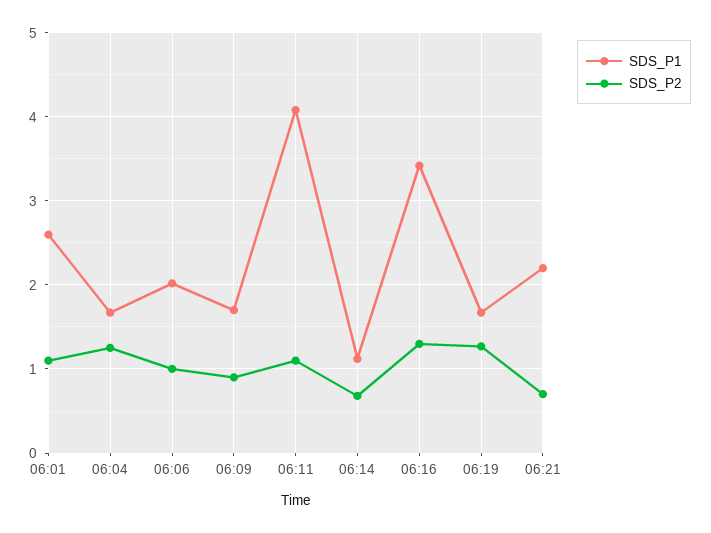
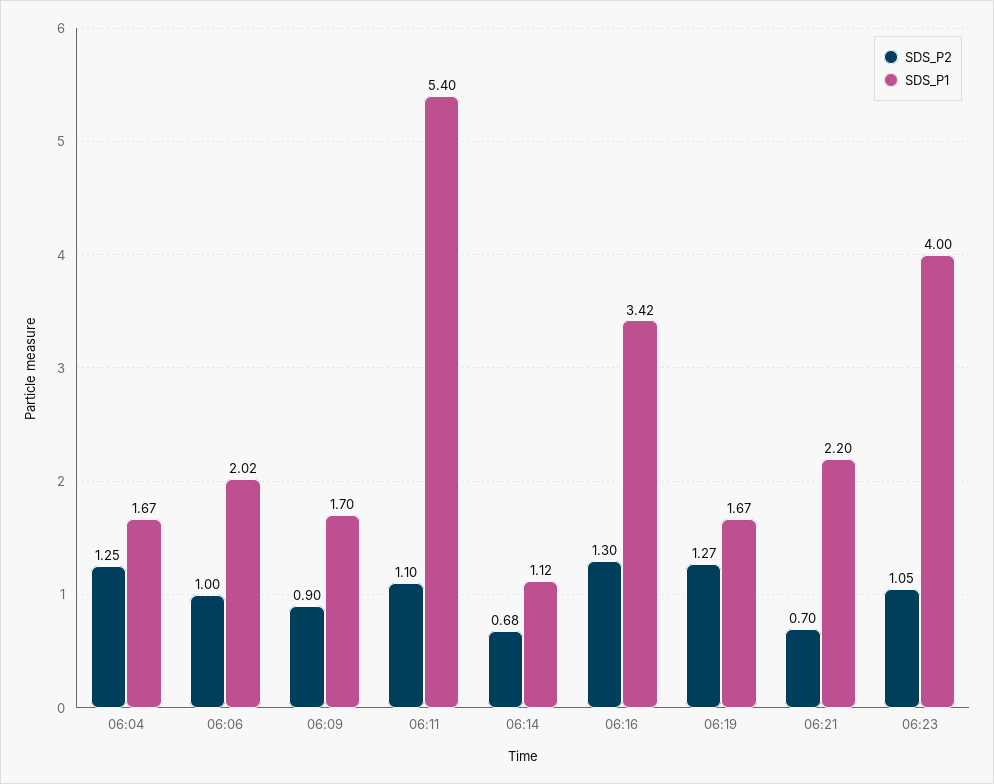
SDS_P1, 06:01: 2.6 -> none
SDS_P2, 06:01: 1.1 -> none
SDS_P1, 06:11: 4.1 -> 5.4
SDS_P2, 06:23: none -> 1.05
SDS_P1, 06:23: none -> 4

